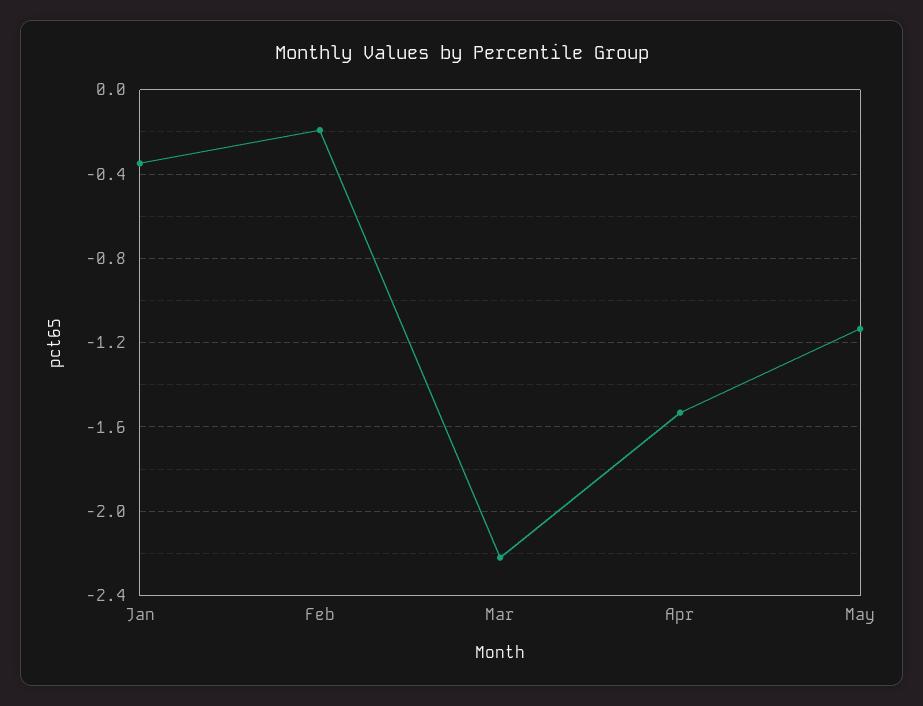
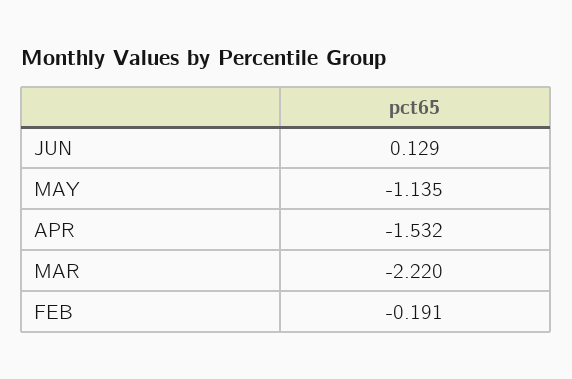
Jan: -0.35 -> none
JUN: none -> 0.129

